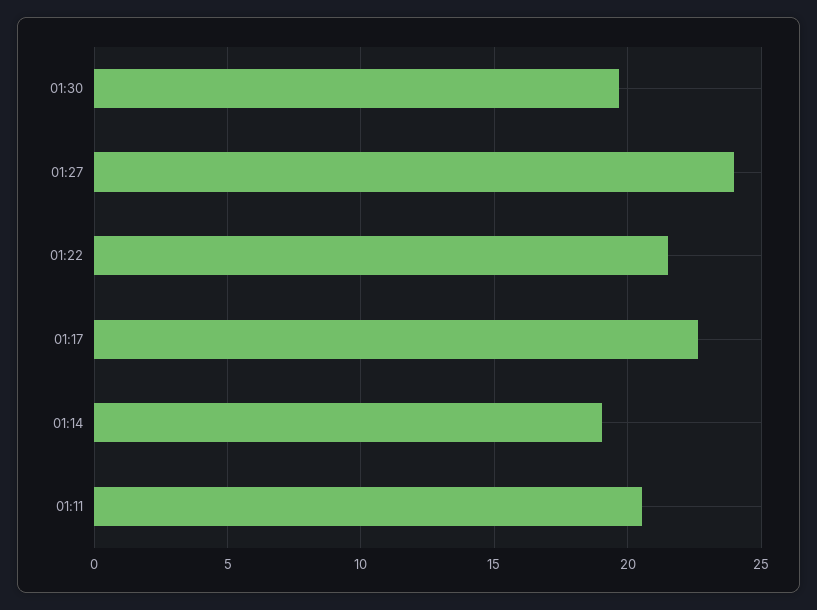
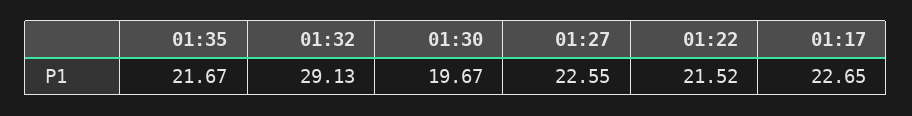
01:27: 24 -> 22.55
01:14: 19 -> none
01:11: 20.5 -> none
01:35: none -> 21.67
01:32: none -> 29.13

